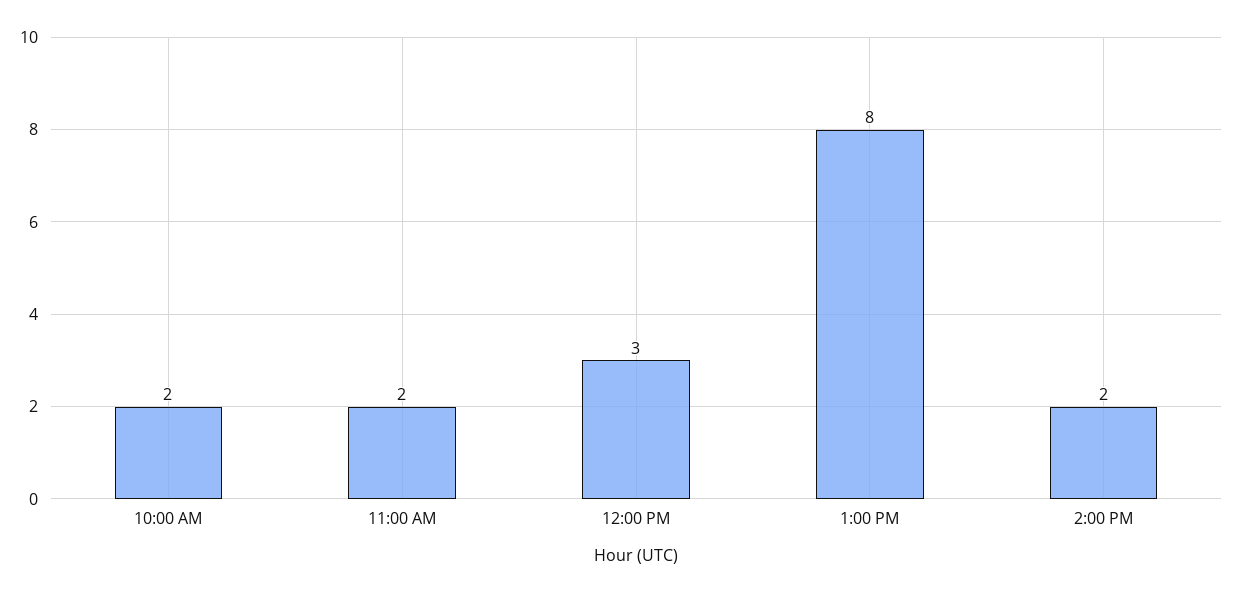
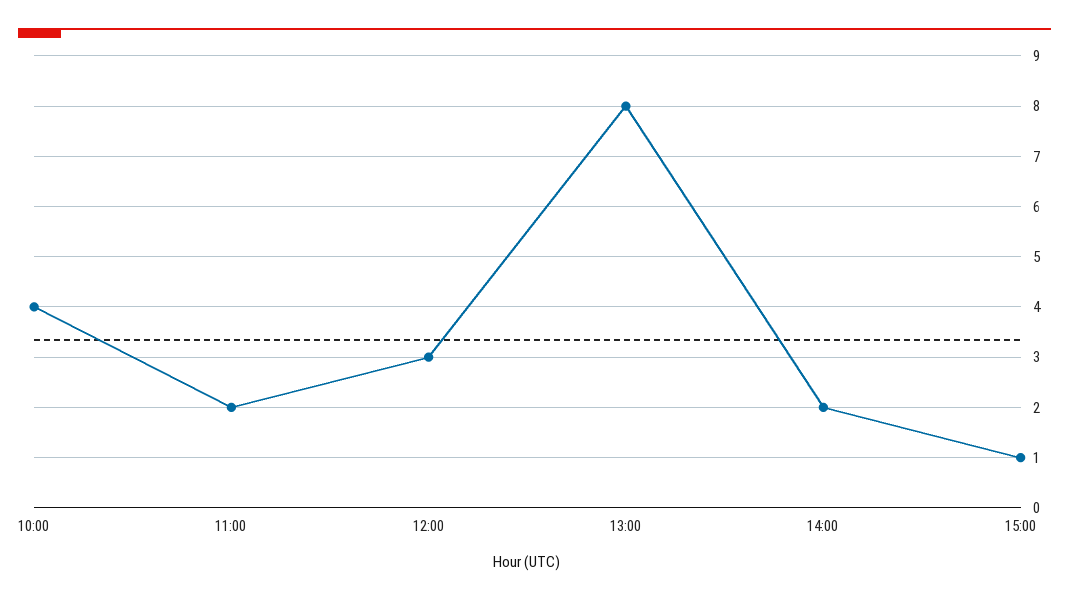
10:00 AM: 2 -> 4
15:00: none -> 1

